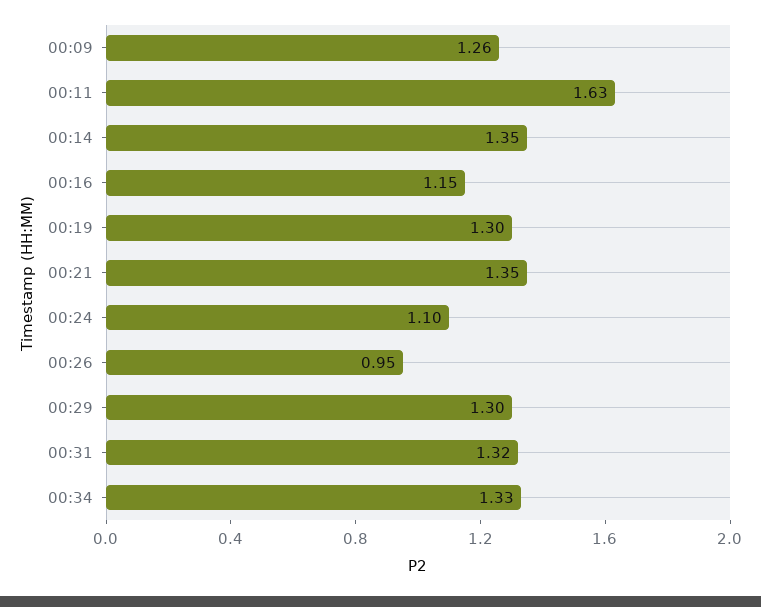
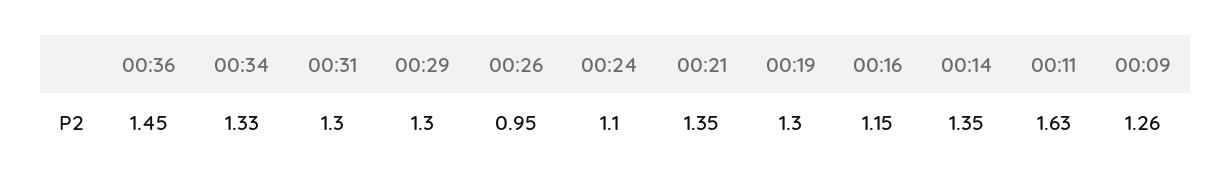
00:31: 1.32 -> 1.3
00:36: none -> 1.45

